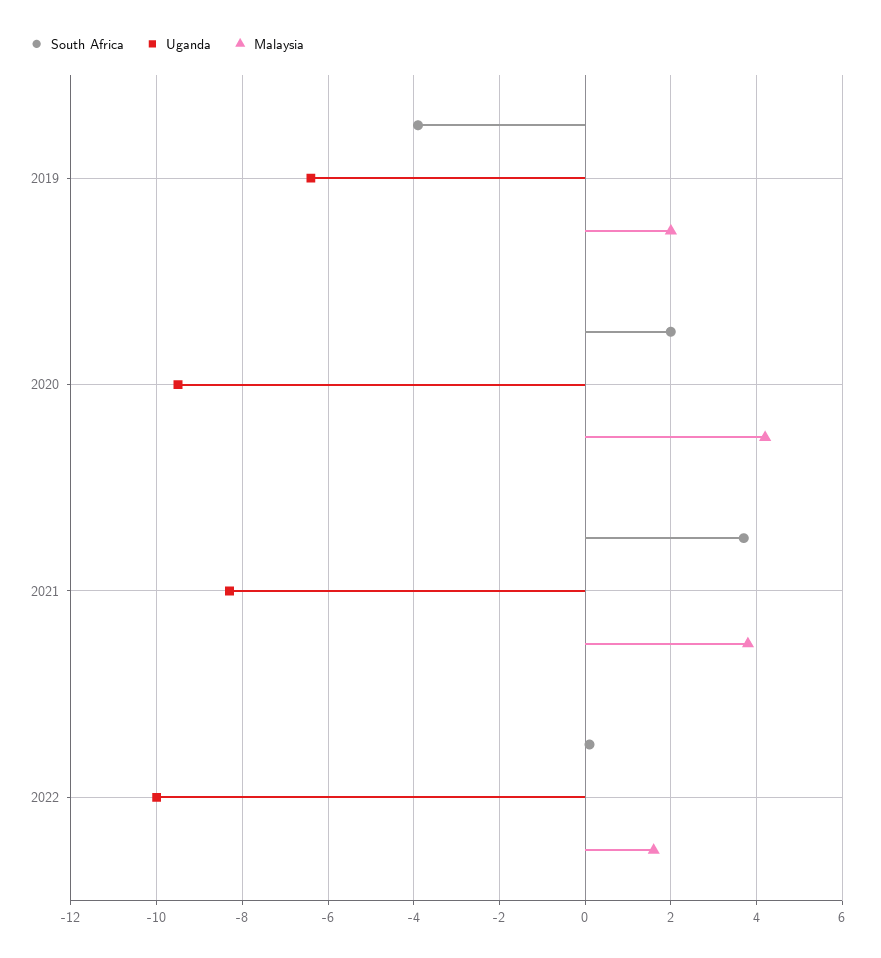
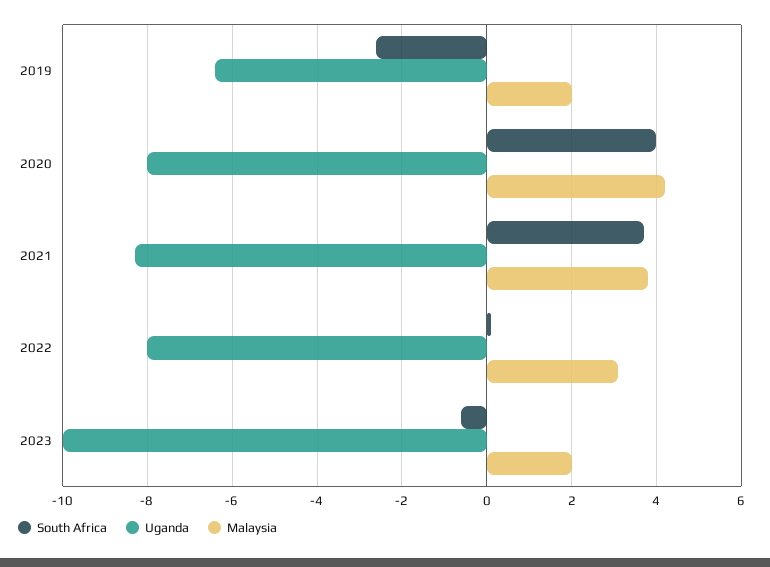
South Africa, 2019: -4 -> -2.5
South Africa, 2020: 2 -> 4
Uganda, 2020: -9.5 -> -8
Uganda, 2022: -10 -> -8
Malaysia, 2022: 1.5 -> 3
South Africa, 2023: none -> -0.5
Uganda, 2023: none -> -10
Malaysia, 2023: none -> 2

